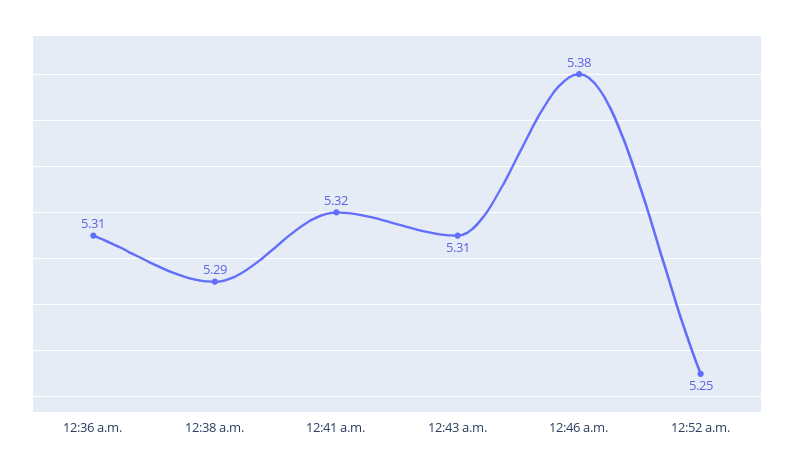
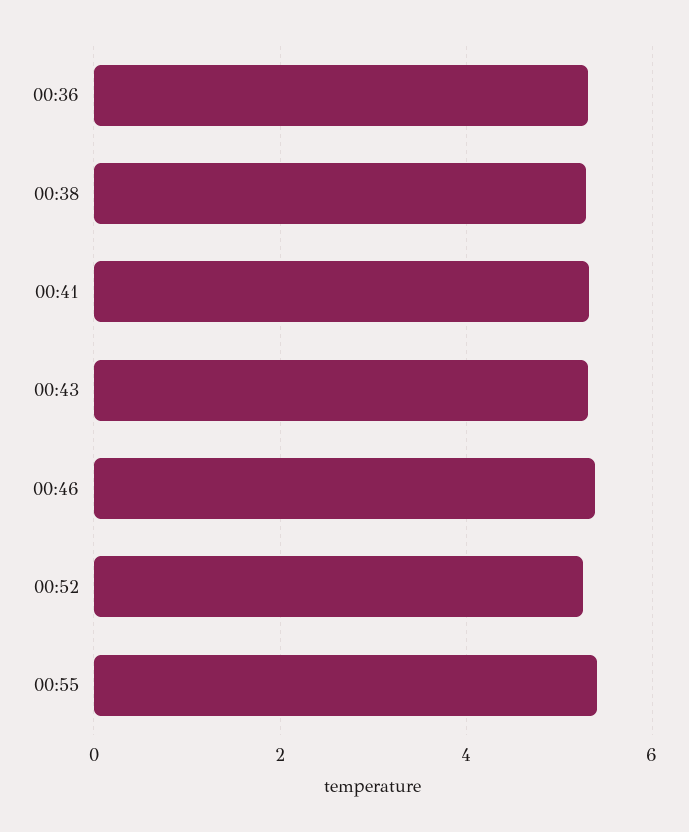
00:55: none -> 5.4

